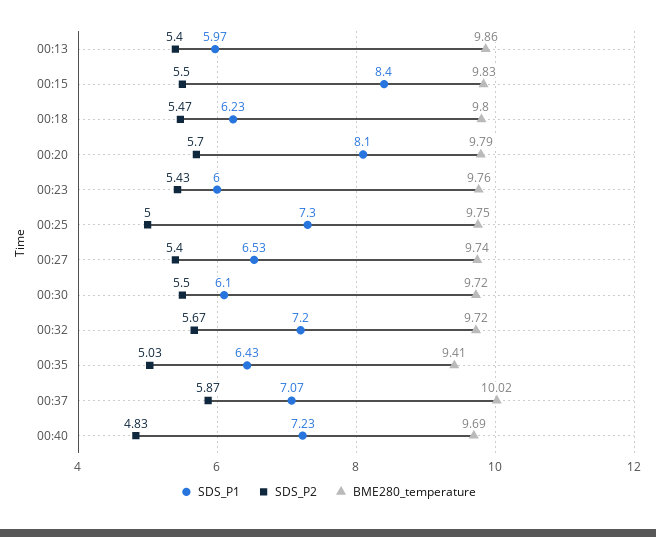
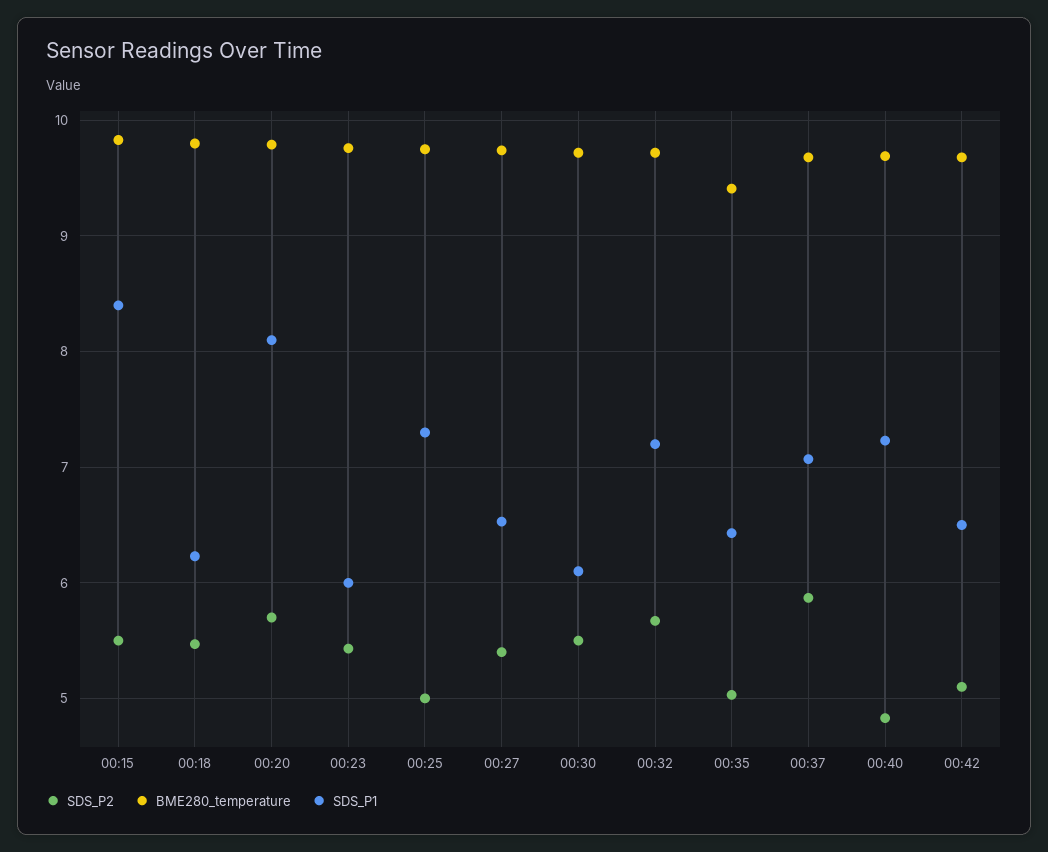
SDS_P1, 00:13: 5.97 -> none
SDS_P2, 00:13: 5.4 -> none
BME280_temperature, 00:13: 9.86 -> none
BME280_temperature, 00:37: 10.02 -> 9.7
SDS_P2, 00:42: none -> 5.1
BME280_temperature, 00:42: none -> 9.7
SDS_P1, 00:42: none -> 6.5

